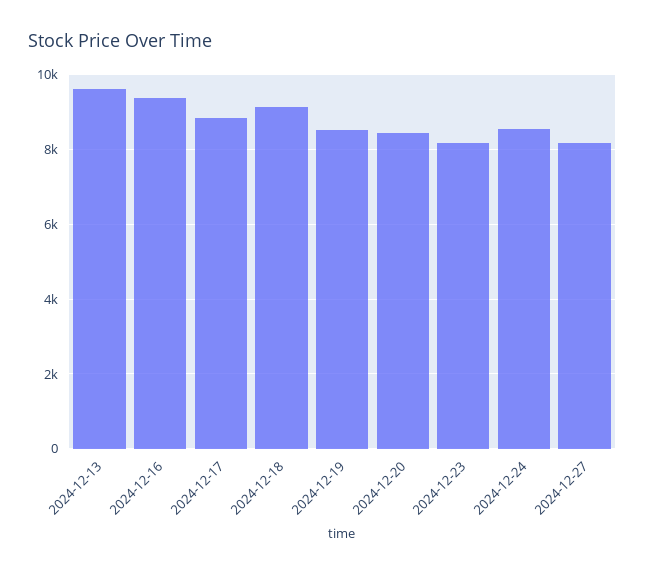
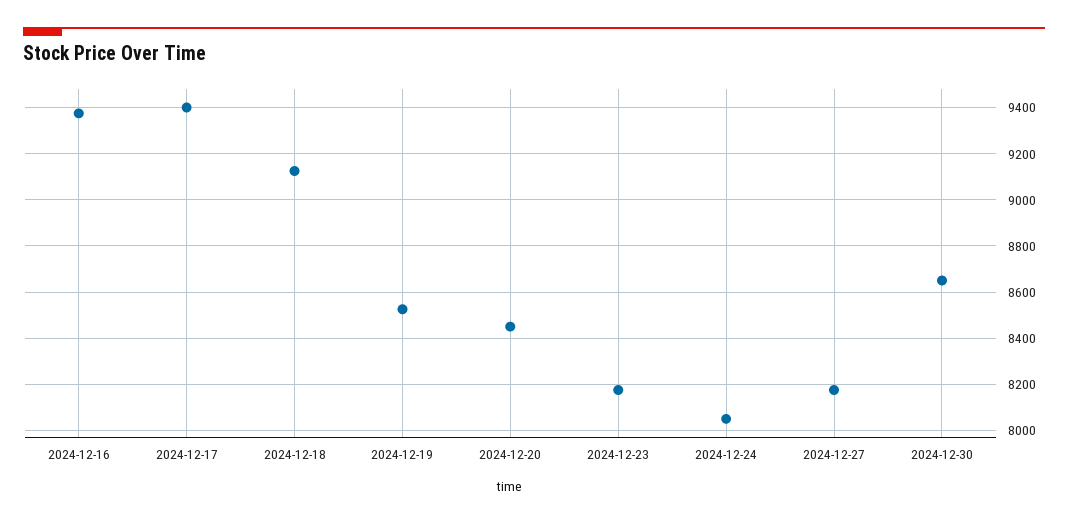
2024-12-13: 9600 -> none
2024-12-17: 8800 -> 9400
2024-12-24: 8600 -> 8050
2024-12-30: none -> 8650

